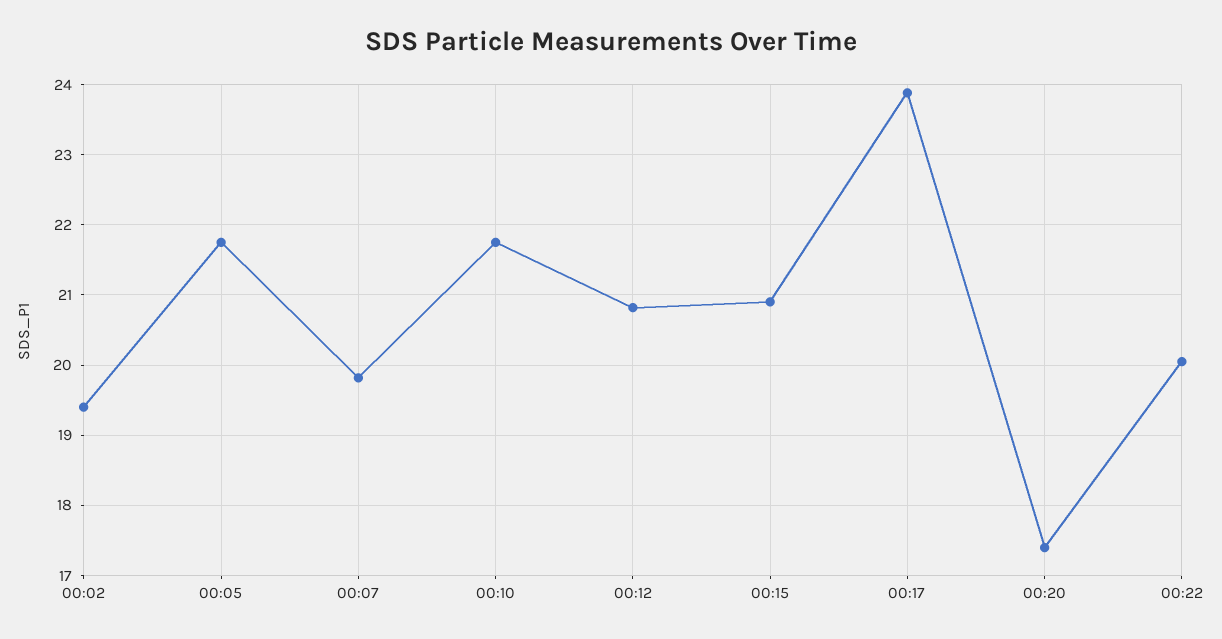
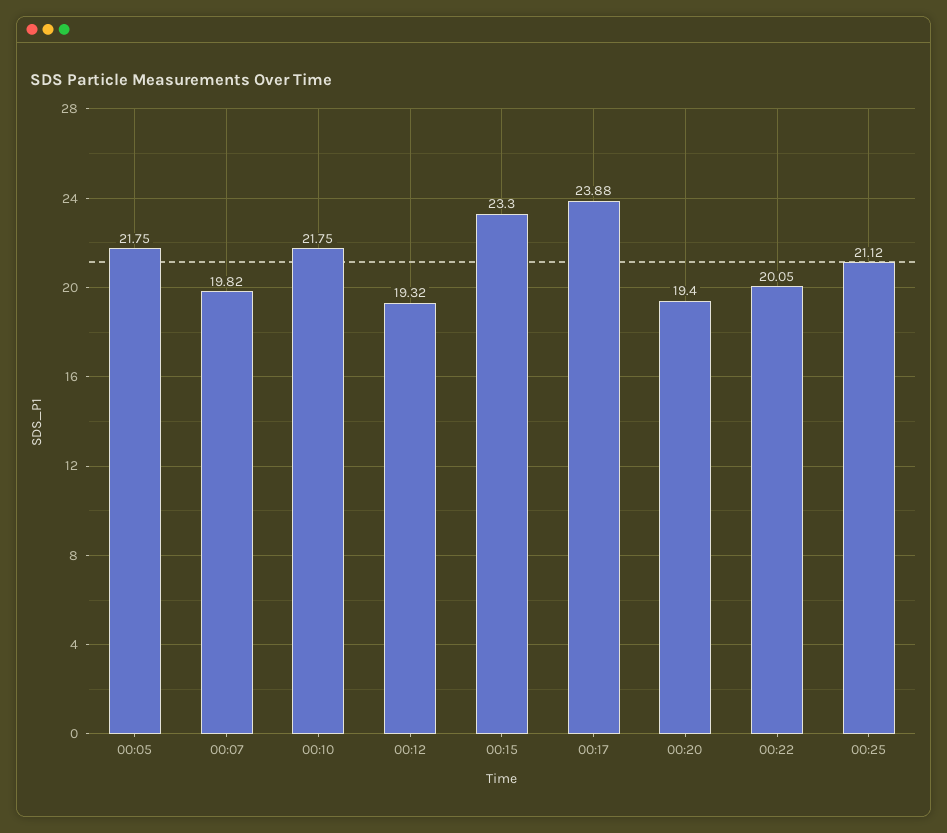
00:02: 19.4 -> none
00:12: 20.8 -> 19.32
00:15: 20.9 -> 23.3
00:20: 17.4 -> 19.4
00:25: none -> 21.12

